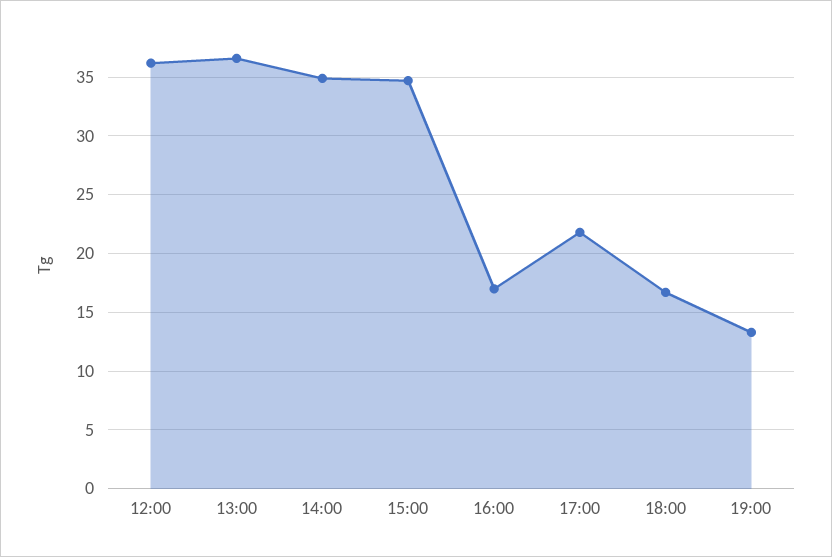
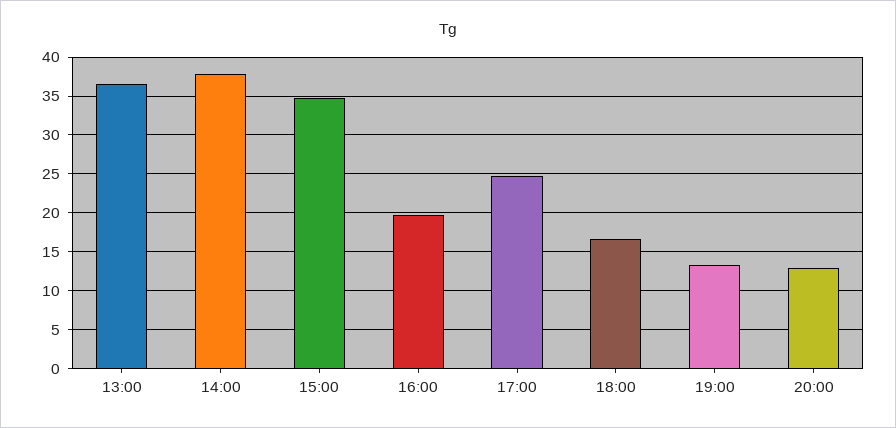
12:00: 36 -> none
14:00: 35 -> 38
16:00: 17 -> 20
17:00: 22 -> 25
20:00: none -> 13

